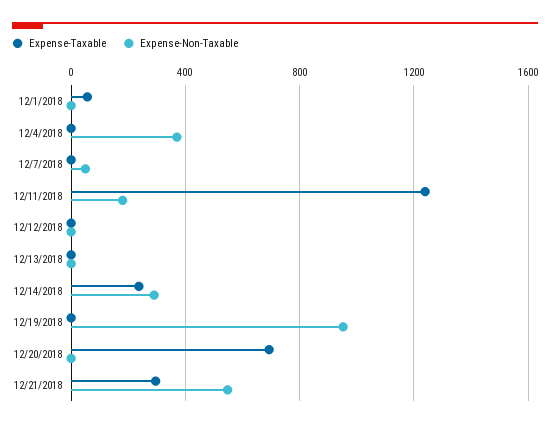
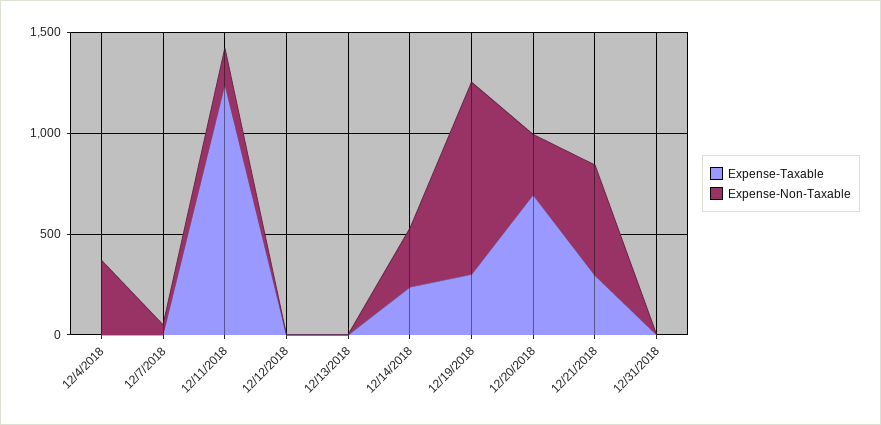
Expense-Taxable, 12/1/2018: 50 -> none
Expense-Non-Taxable, 12/1/2018: 0 -> none
Expense-Taxable, 12/19/2018: 0 -> 300
Expense-Non-Taxable, 12/20/2018: 0 -> 300
Expense-Taxable, 12/31/2018: none -> 0
Expense-Non-Taxable, 12/31/2018: none -> 0

